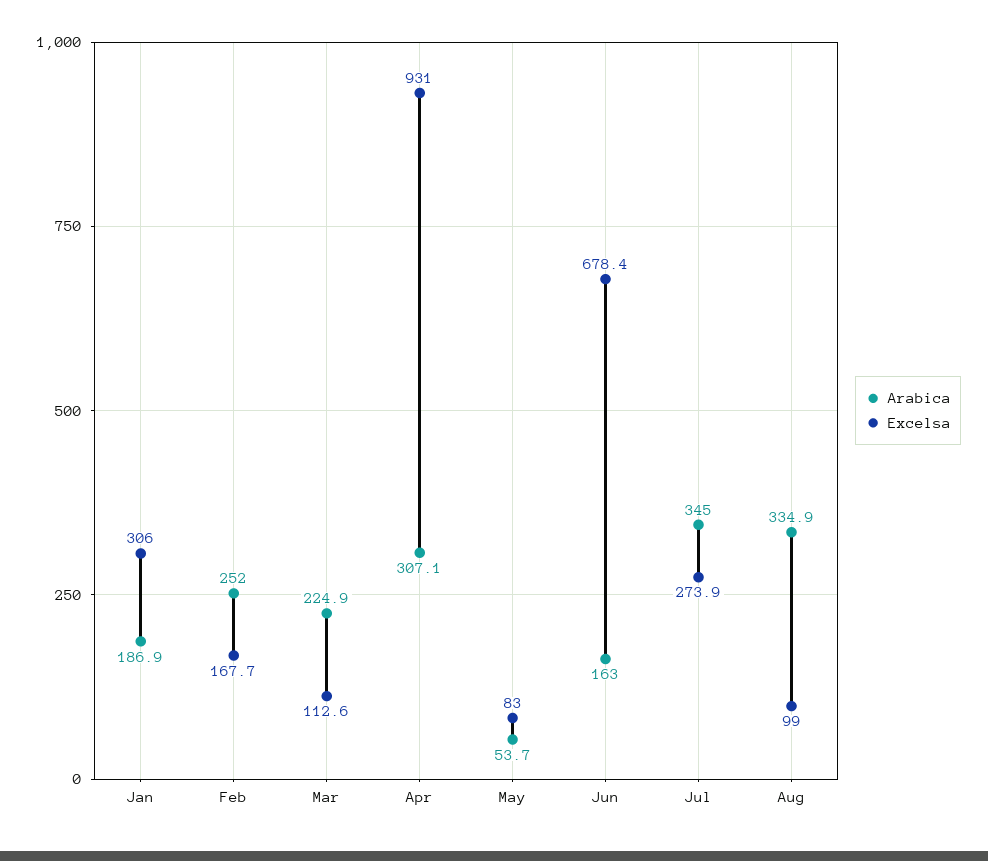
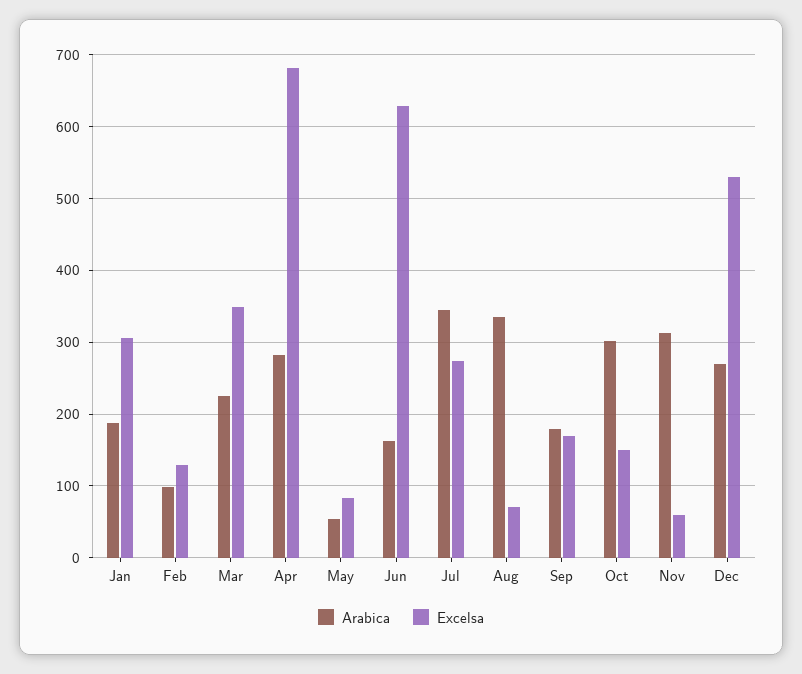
Arabica, Feb: 252 -> 100
Excelsa, Feb: 167.7 -> 130
Excelsa, Mar: 112.6 -> 350
Arabica, Apr: 307.1 -> 280
Excelsa, Apr: 931 -> 680
Excelsa, Jun: 678.4 -> 630
Excelsa, Aug: 99 -> 70
Arabica, Sep: none -> 180
Excelsa, Sep: none -> 170
Arabica, Oct: none -> 300
Excelsa, Oct: none -> 150
Arabica, Nov: none -> 310
Excelsa, Nov: none -> 60
Arabica, Dec: none -> 270
Excelsa, Dec: none -> 530

